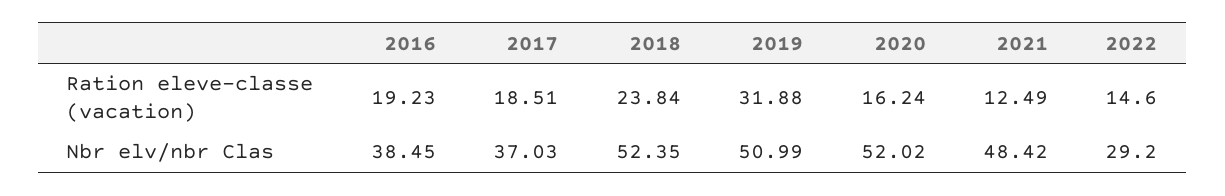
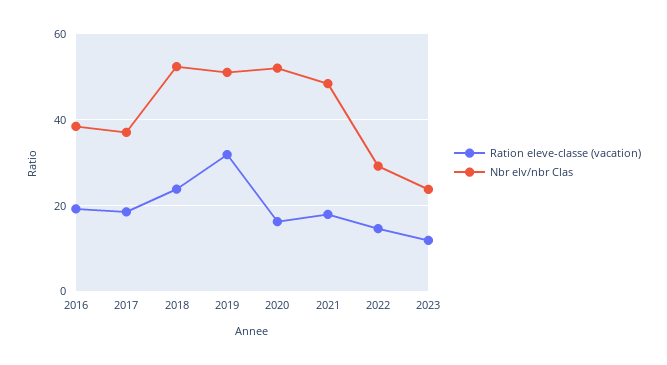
Ration eleve-classe (vacation), 2021: 12.49 -> 18
Ration eleve-classe (vacation), 2023: none -> 12
Nbr elv/nbr Clas, 2023: none -> 24

